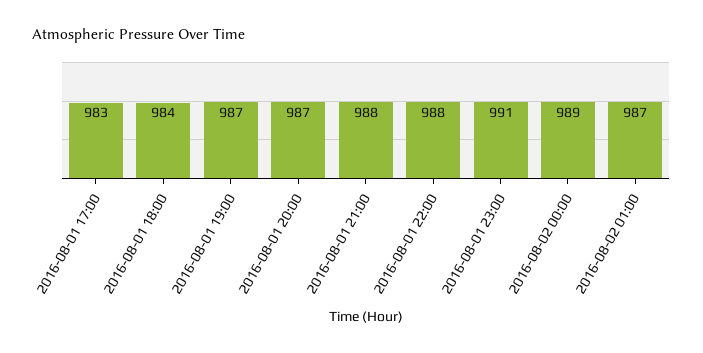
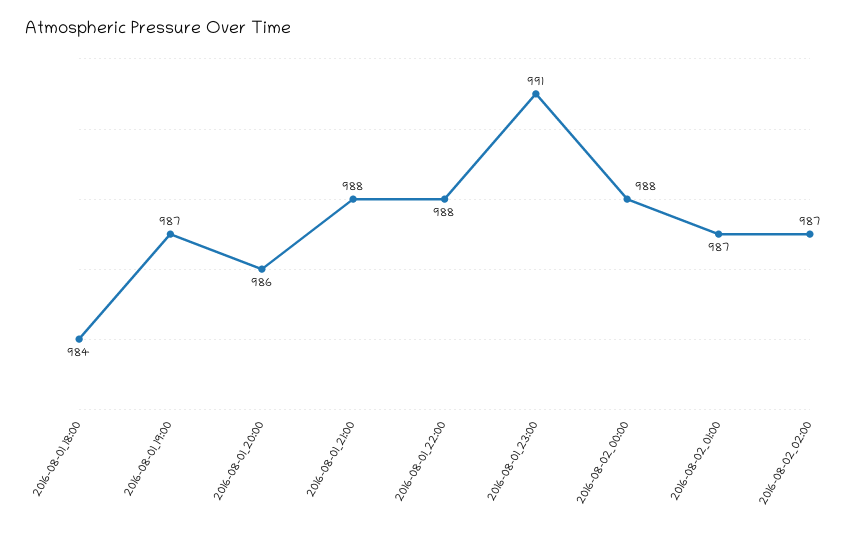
2016-08-01 17:00: 983 -> none
2016-08-01 20:00: 987 -> 986
2016-08-02 00:00: 989 -> 988
2016-08-02_02:00: none -> 987

